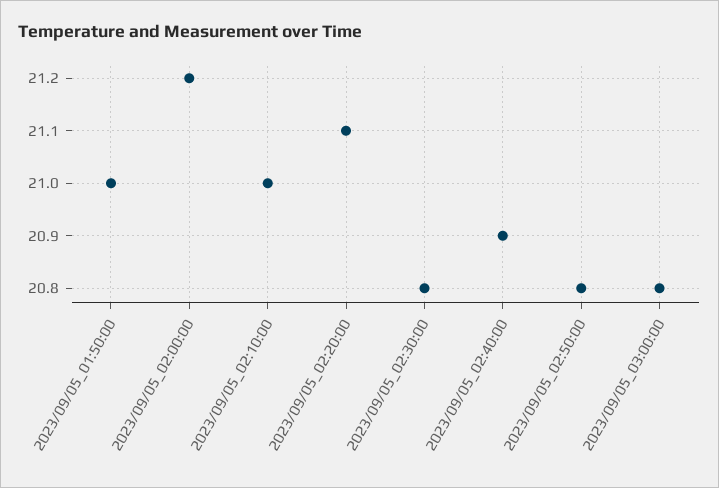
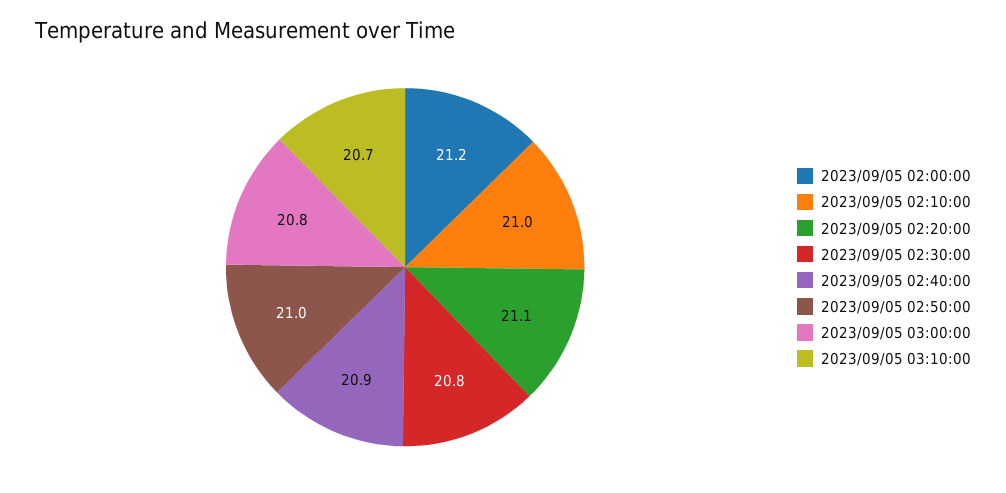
2023/09/05_01:50:00: 21 -> none
2023/09/05_02:50:00: 20.8 -> 21
2023/09/05 03:10:00: none -> 20.7

